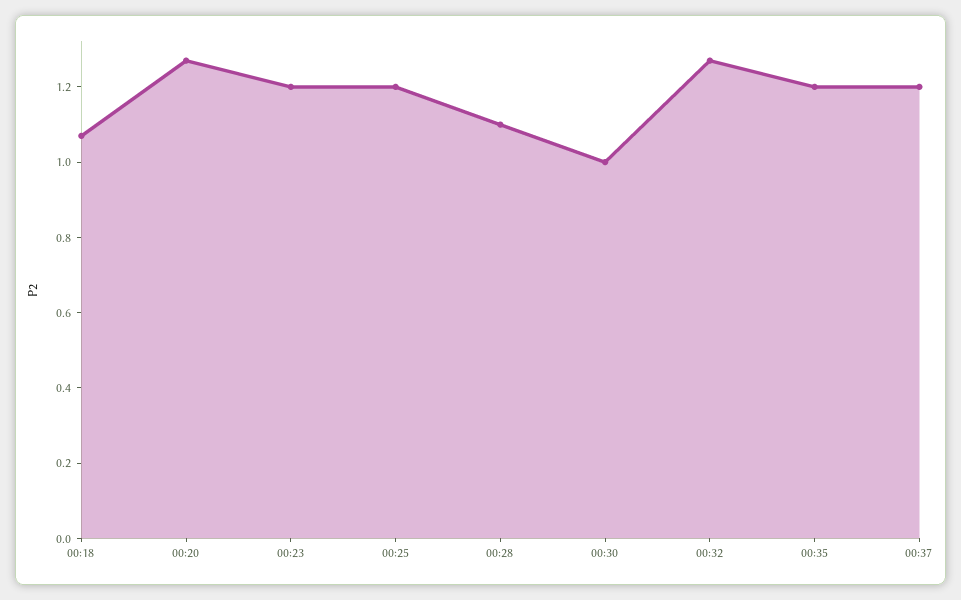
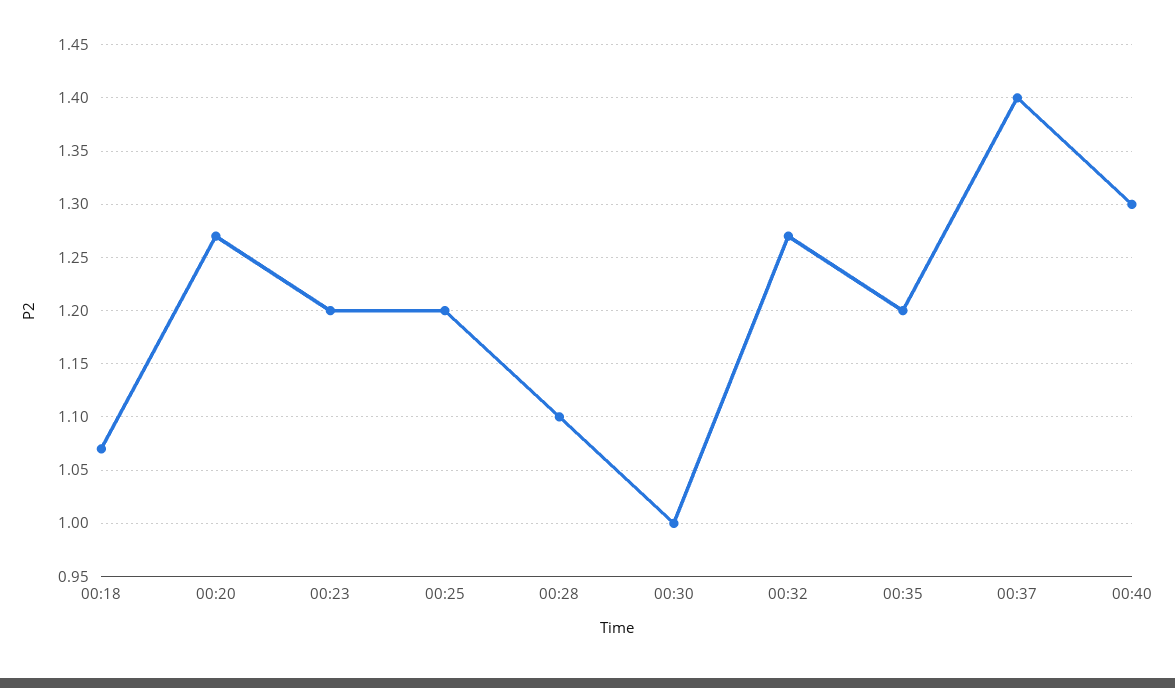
00:37: 1.2 -> 1.4
00:40: none -> 1.3

